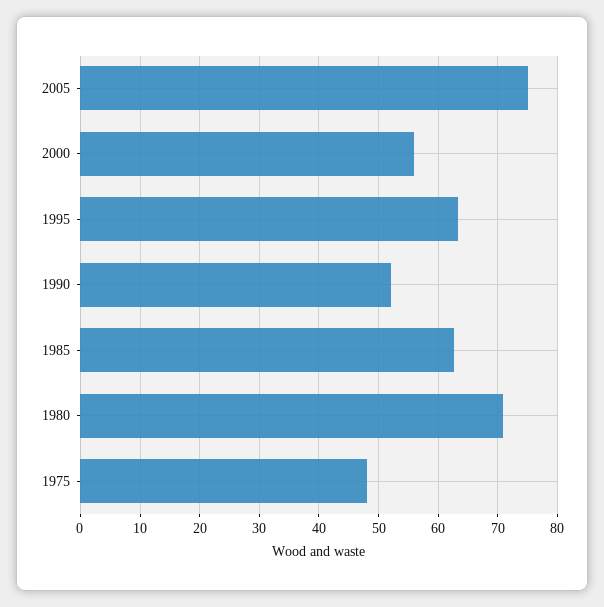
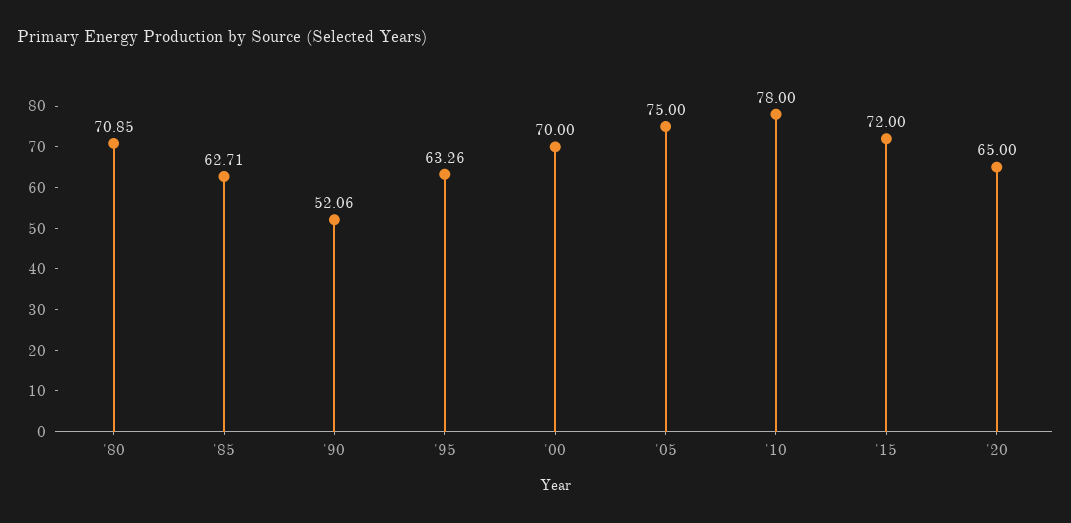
2000: 56 -> 70
1975: 48 -> none
'10: none -> 78
'15: none -> 72
'20: none -> 65

